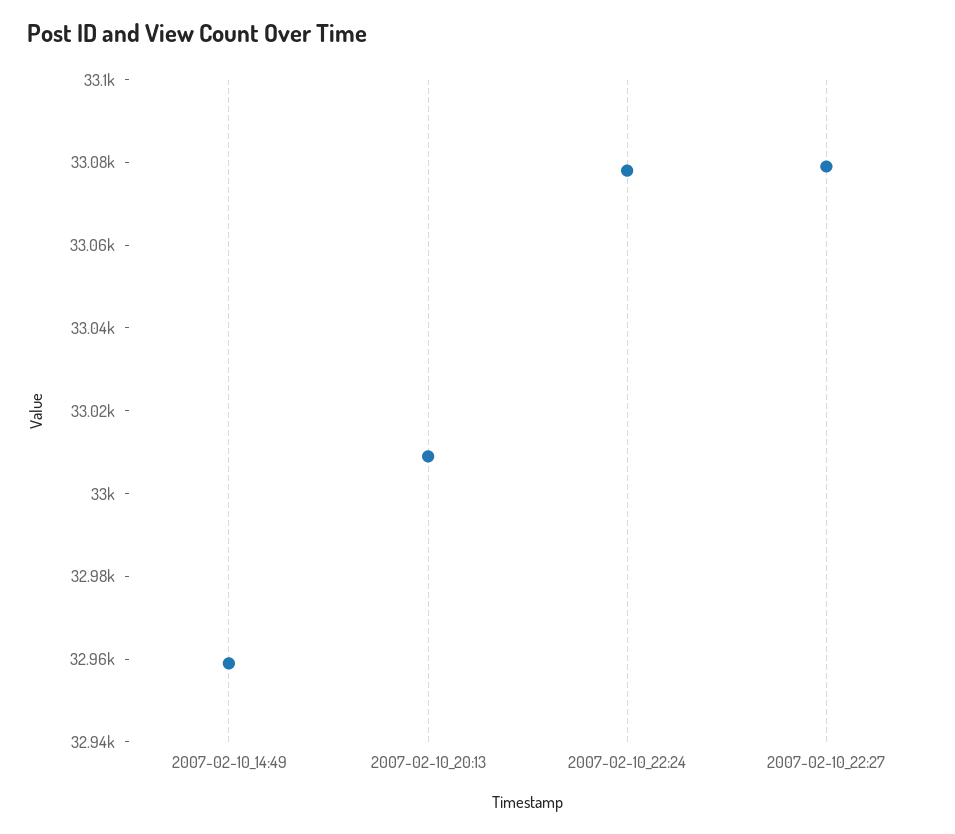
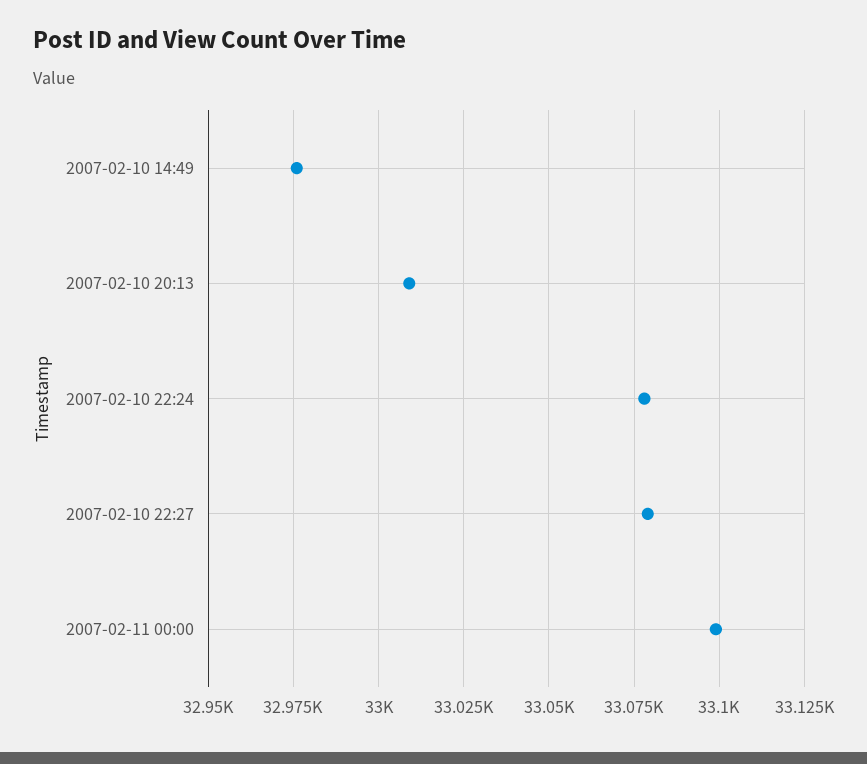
2007-02-10_14:49: 32960 -> 32975
2007-02-11 00:00: none -> 33100

